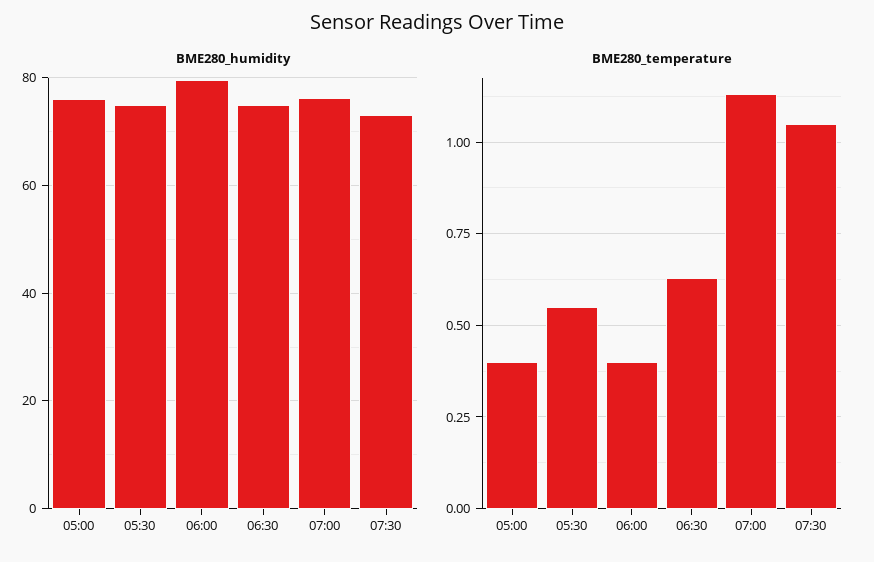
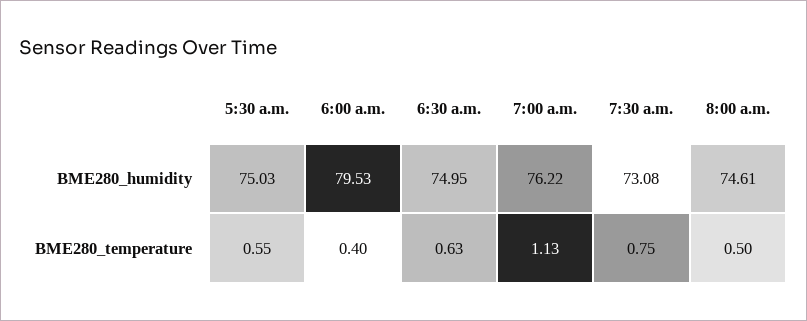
BME280_humidity, 05:00: 76 -> none
BME280_temperature, 05:00: 0.4 -> none
BME280_temperature, 07:30: 1.05 -> 0.75
BME280_humidity, 8:00 a.m.: none -> 74.61
BME280_temperature, 8:00 a.m.: none -> 0.5

